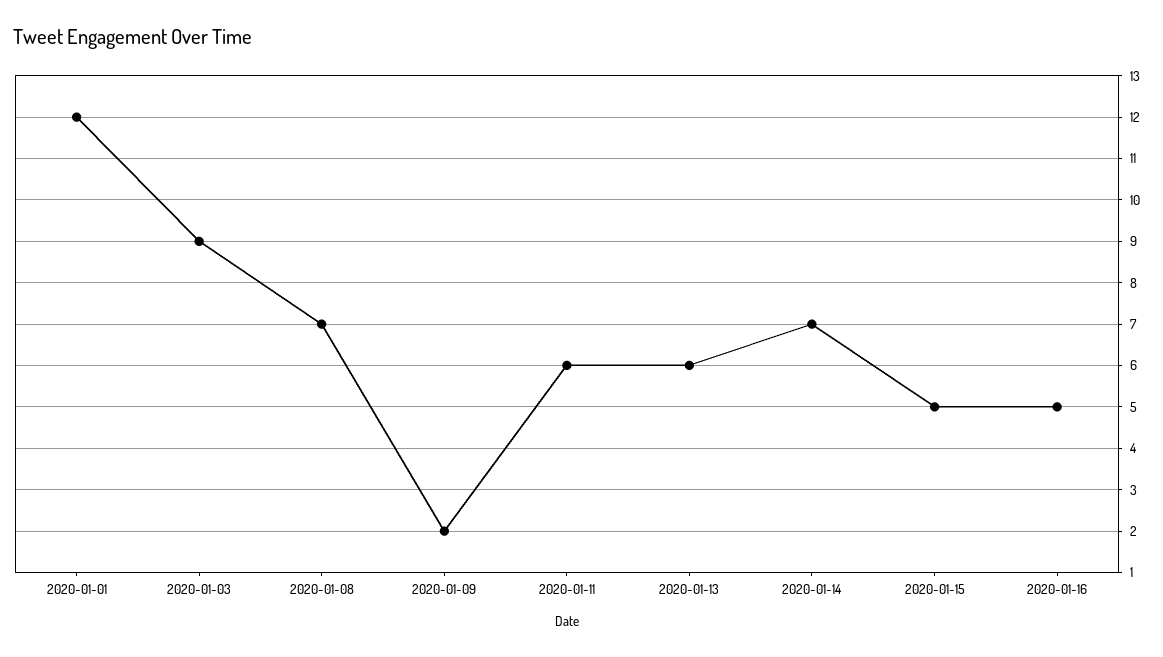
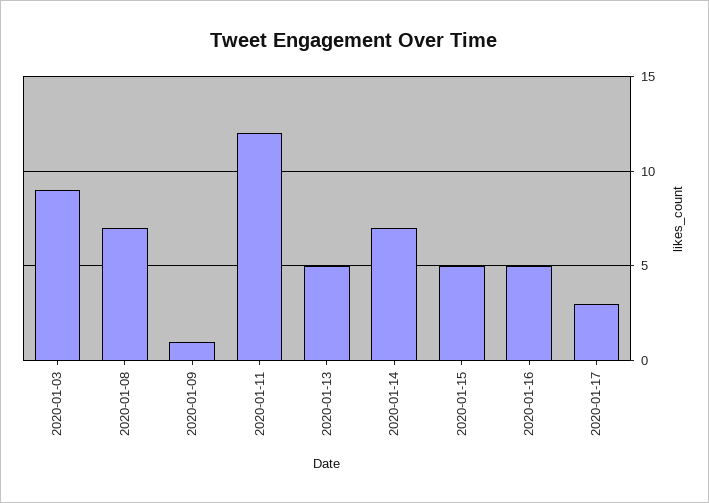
2020-01-01: 12 -> none
2020-01-09: 2 -> 1
2020-01-11: 6 -> 12
2020-01-13: 6 -> 5
2020-01-17: none -> 3

